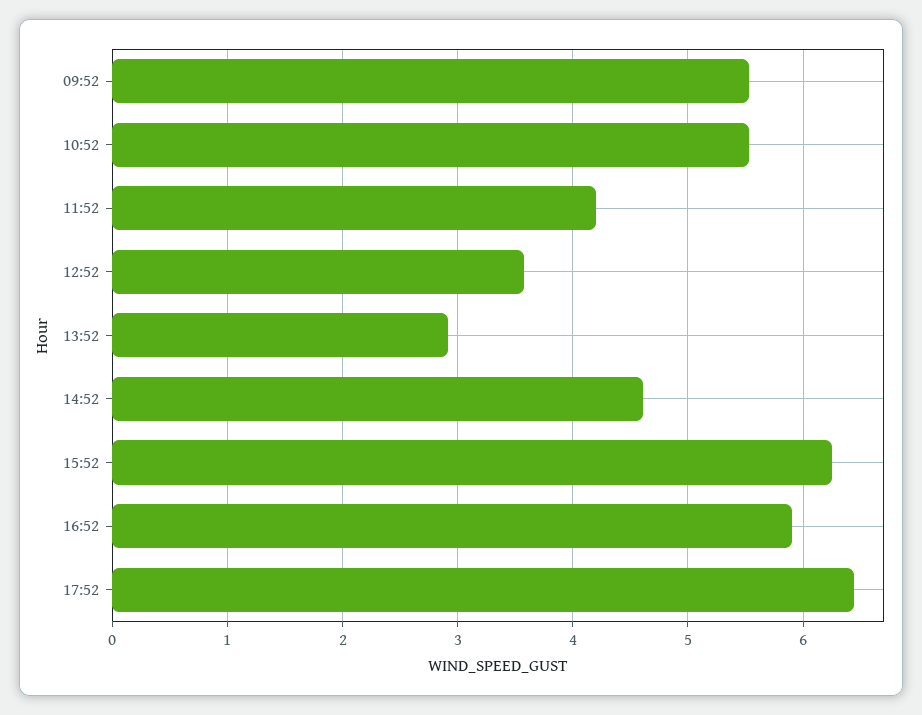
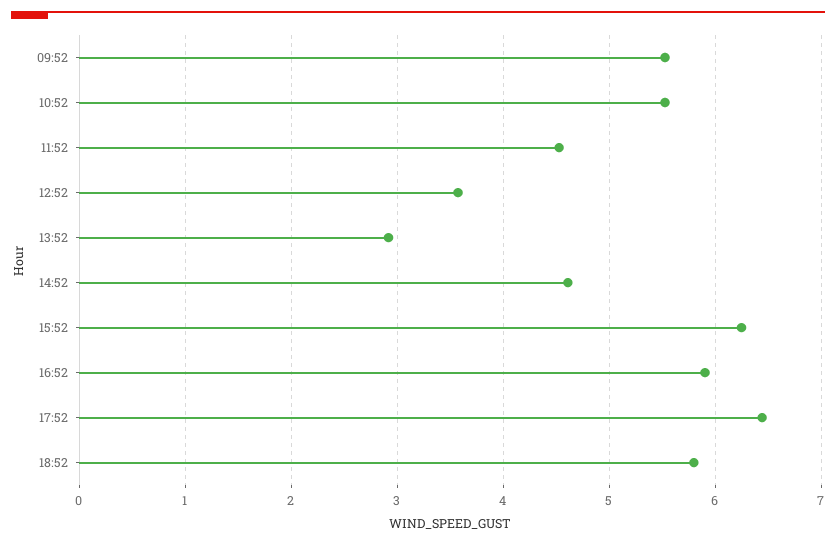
11:52: 4.2 -> 4.5
18:52: none -> 5.8

